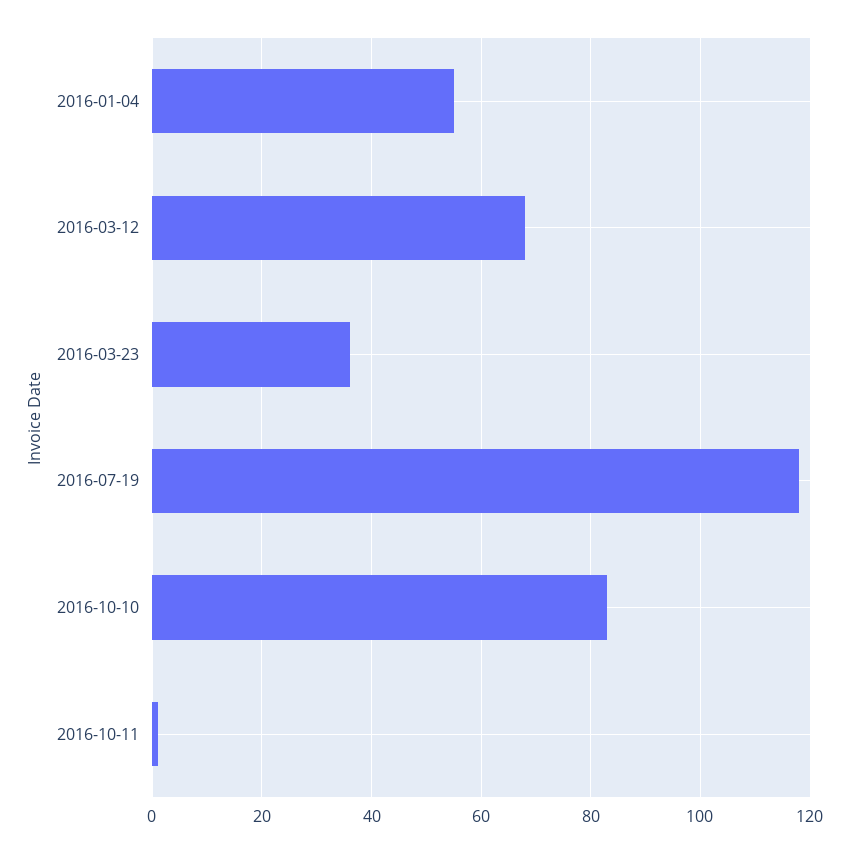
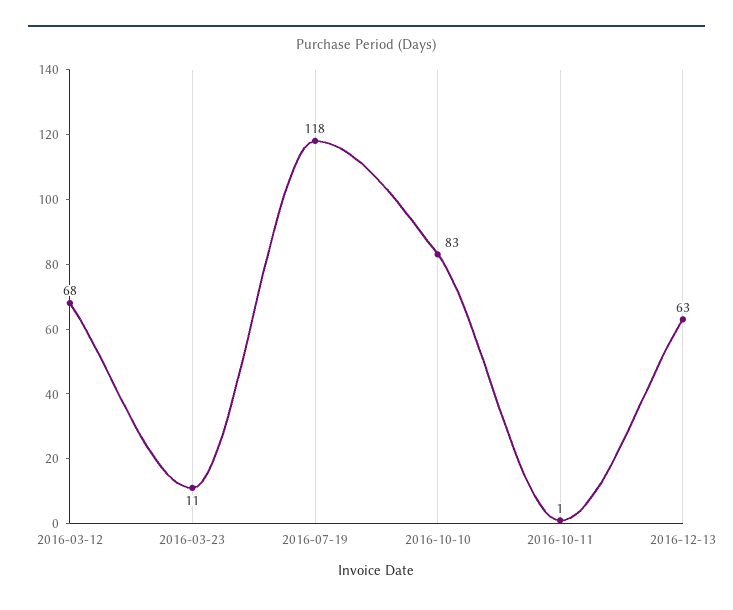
2016-01-04: 55 -> none
2016-03-23: 35 -> 11
2016-12-13: none -> 63

